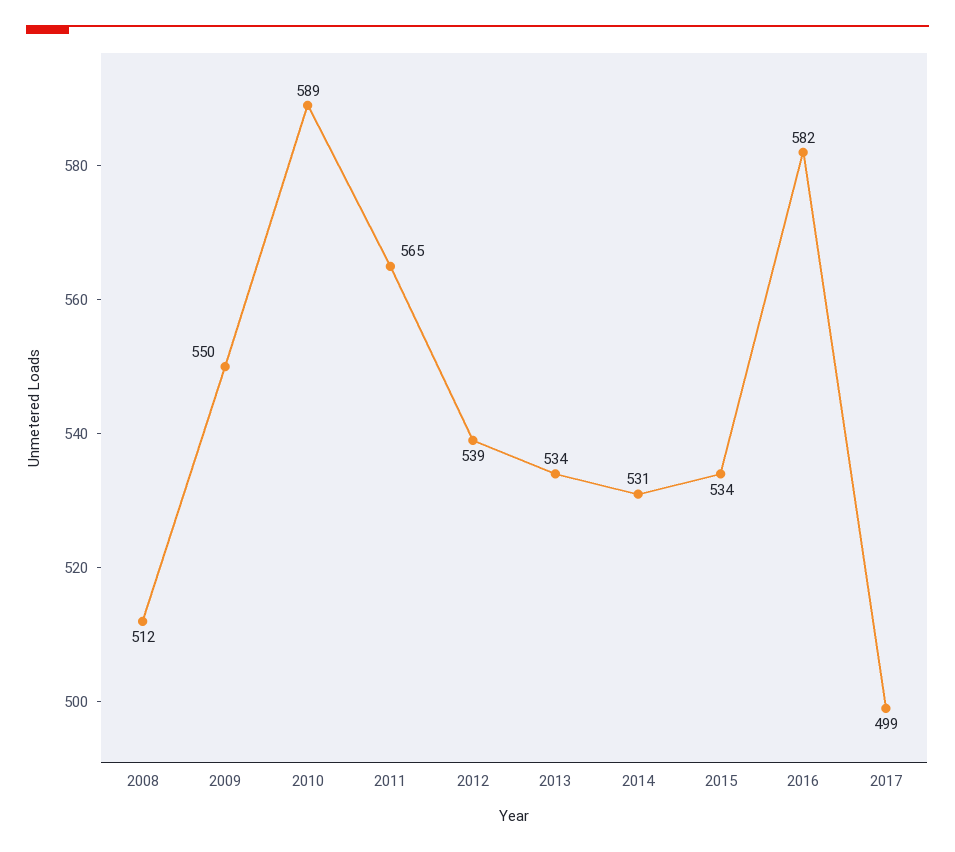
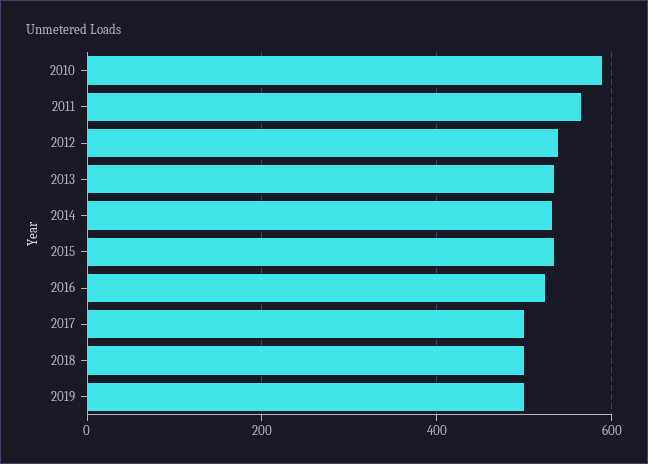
2008: 512 -> none
2009: 550 -> none
2016: 582 -> 520
2018: none -> 500
2019: none -> 500

